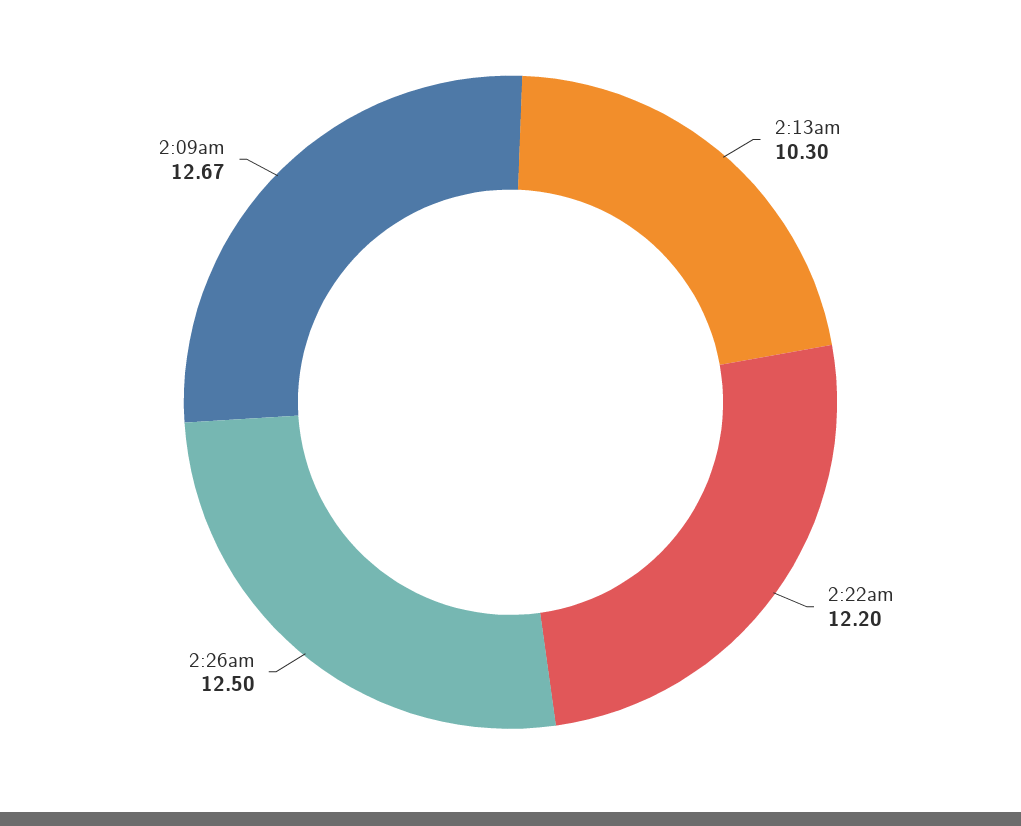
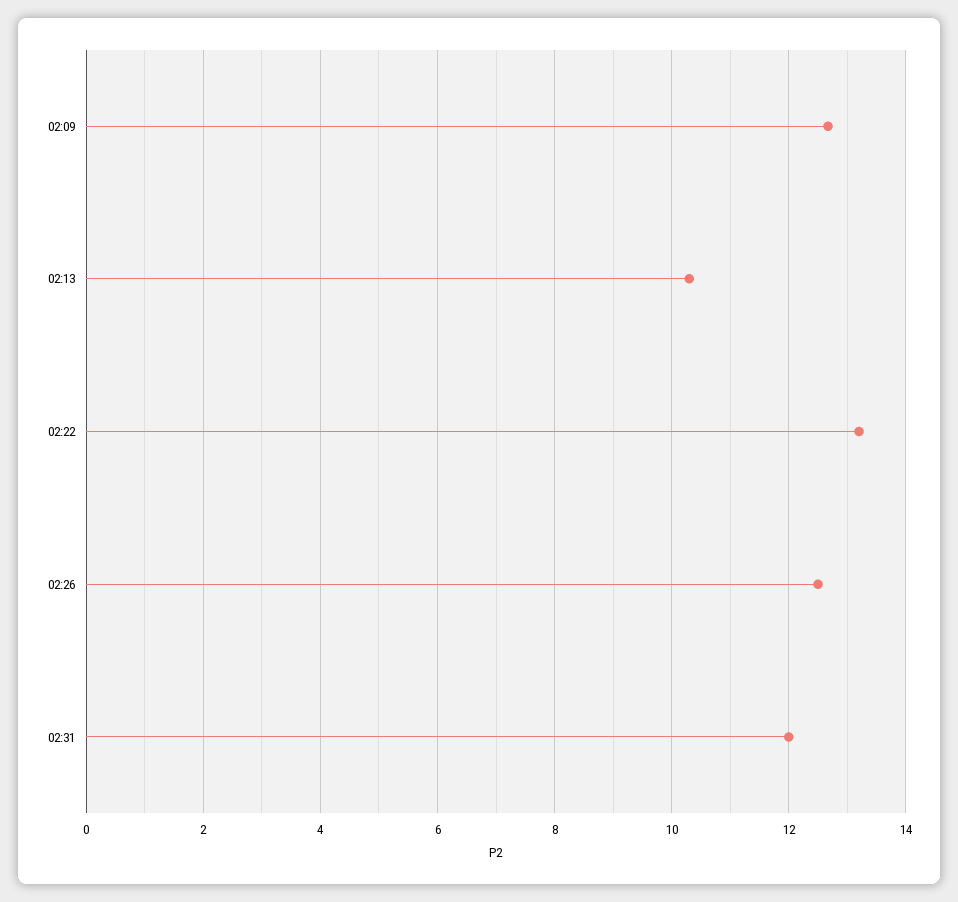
2:22am: 12.2 -> 13.2
02:31: none -> 12

